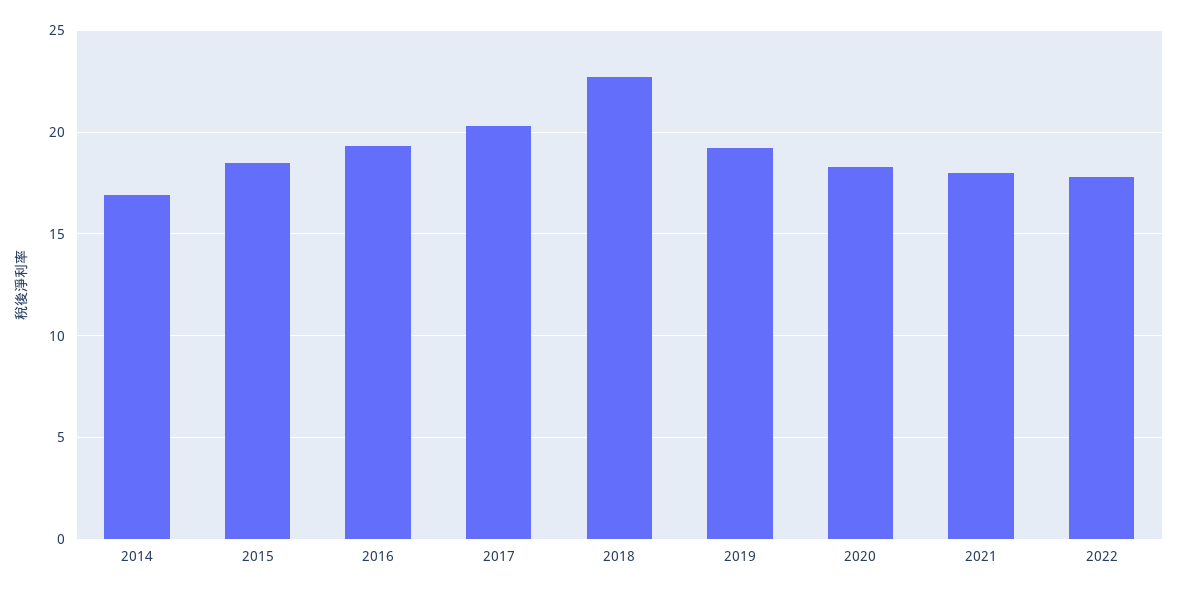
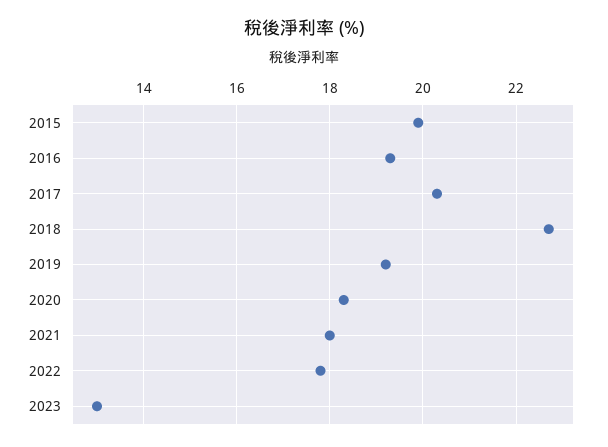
2014: 17 -> none
2015: 18.5 -> 20
2023: none -> 13

